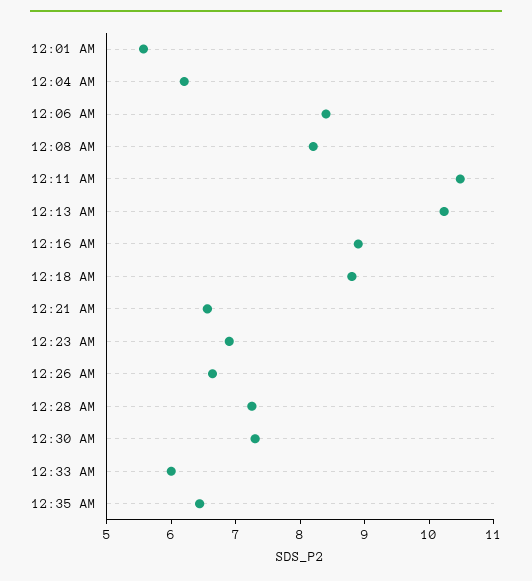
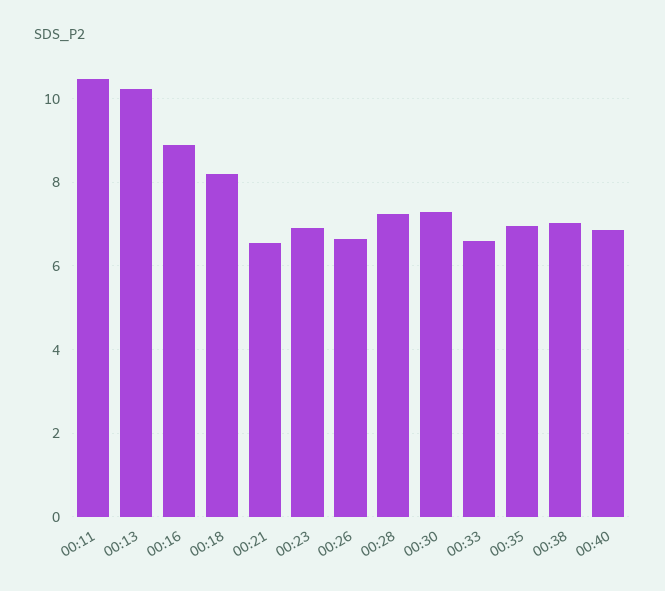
12:01 AM: 5.6 -> none
12:04 AM: 6.2 -> none
12:06 AM: 8.4 -> none
12:08 AM: 8.2 -> none
12:18 AM: 8.8 -> 8.2
12:33 AM: 6 -> 6.6
12:35 AM: 6.4 -> 7
00:38: none -> 7
00:40: none -> 6.8

